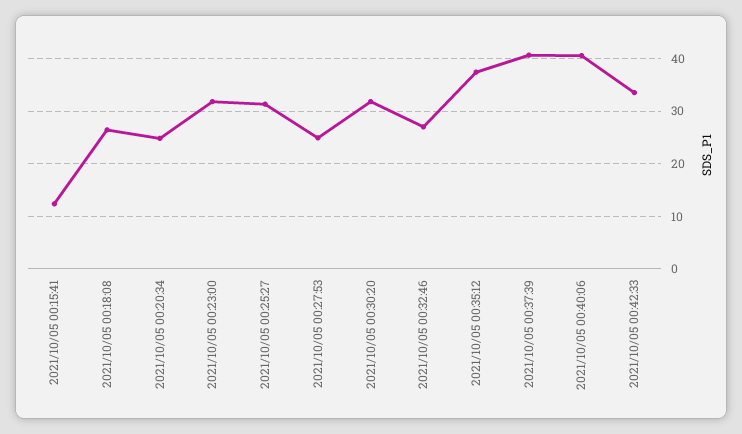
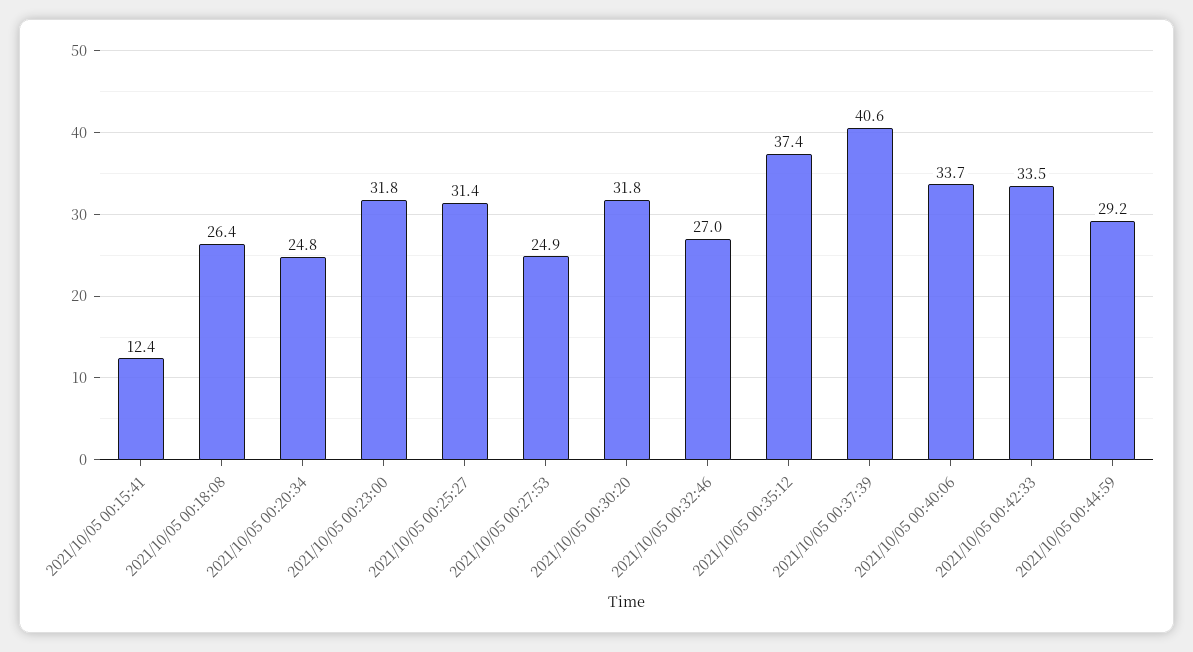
2021/10/05 00:40:06: 40 -> 33.7
2021/10/05 00:44:59: none -> 29.2

